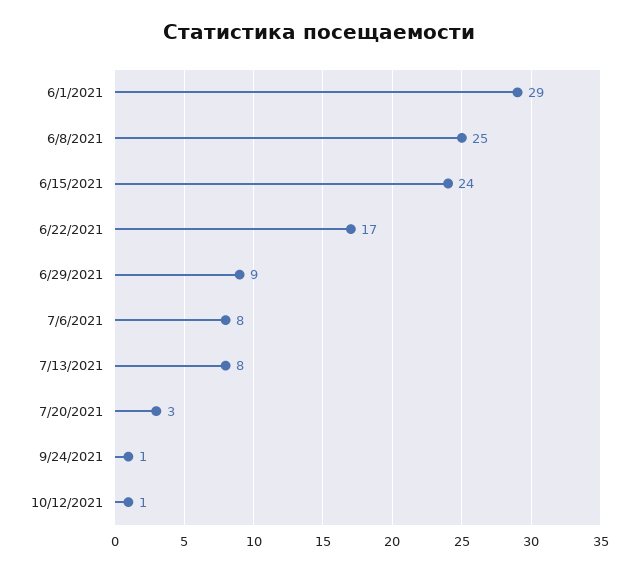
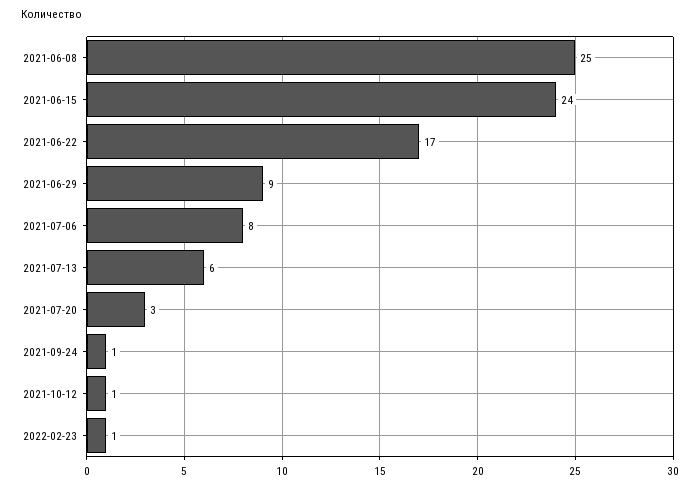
6/1/2021: 29 -> none
7/13/2021: 8 -> 6
2022-02-23: none -> 1

